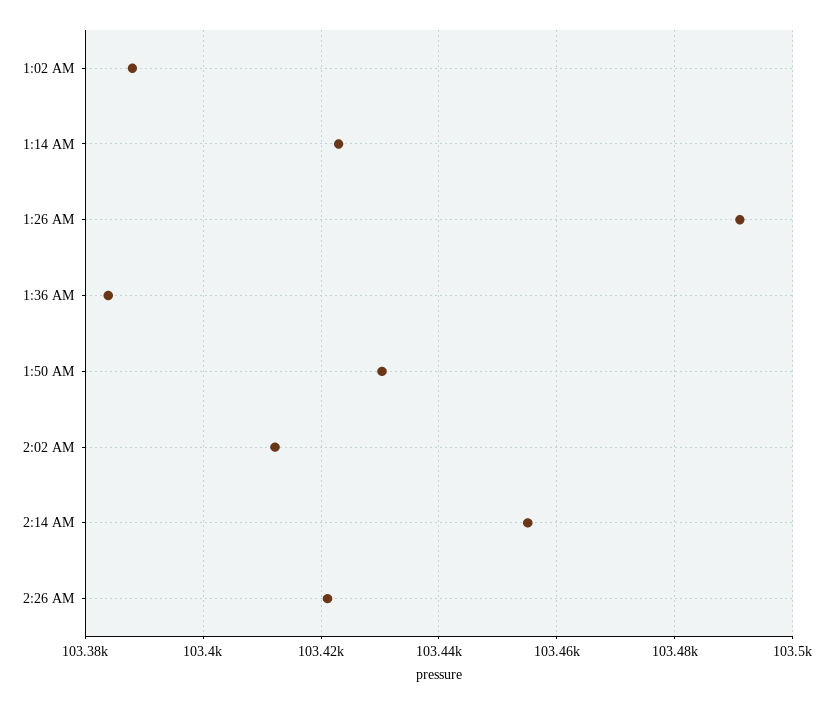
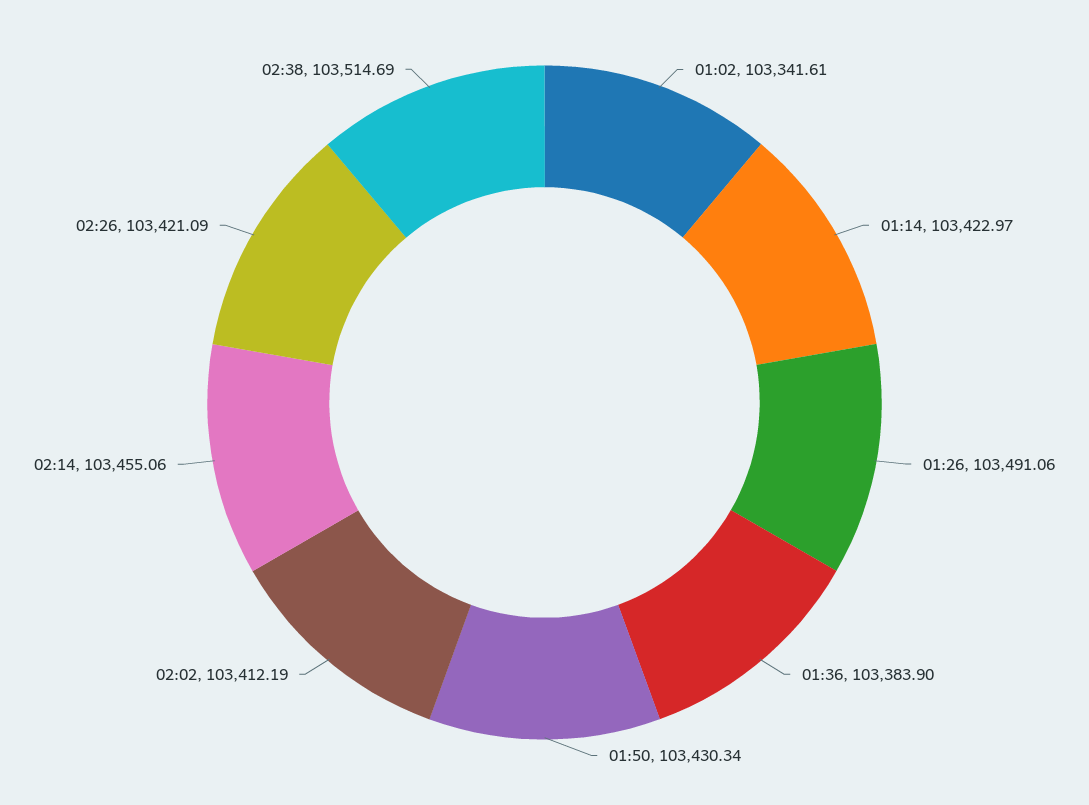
1:02 AM: 103388 -> 103341.61
02:38: none -> 103514.69

